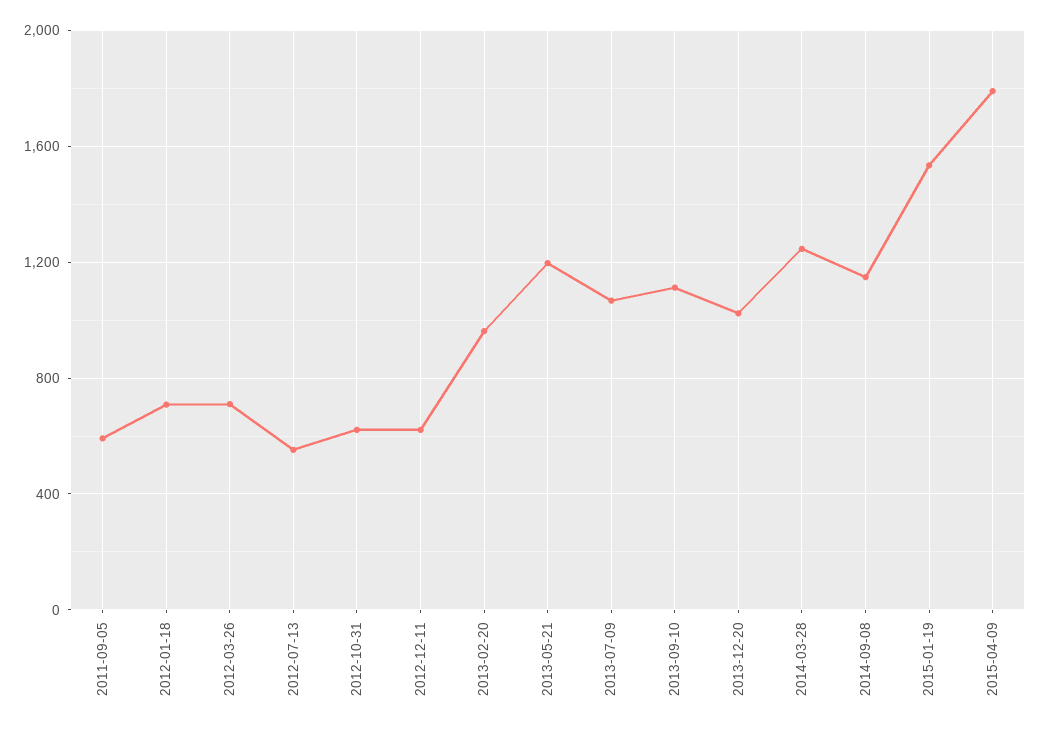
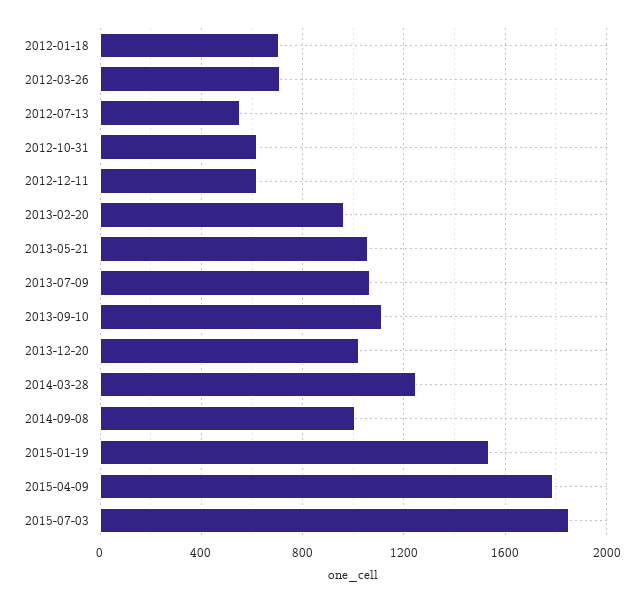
2011-09-05: 600 -> none
2013-05-21: 1200 -> 1050
2014-09-08: 1150 -> 1000
2015-07-03: none -> 1850

